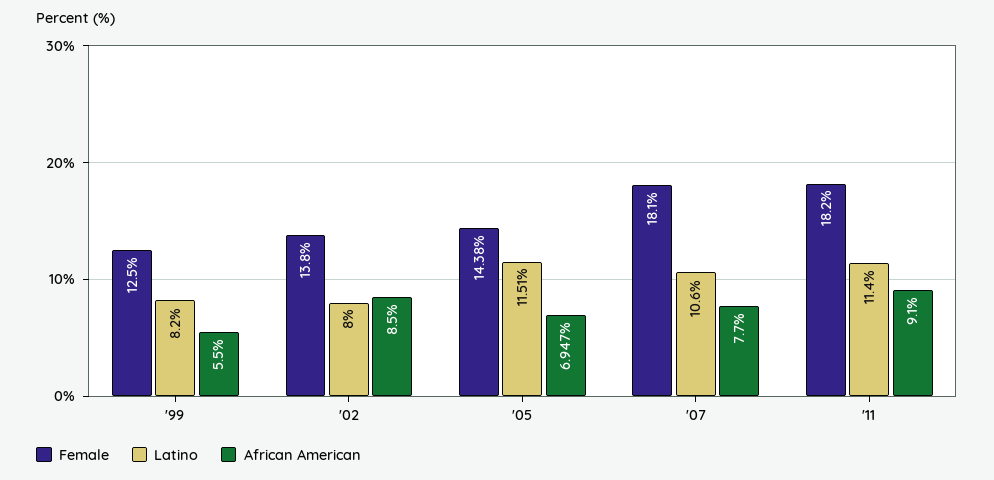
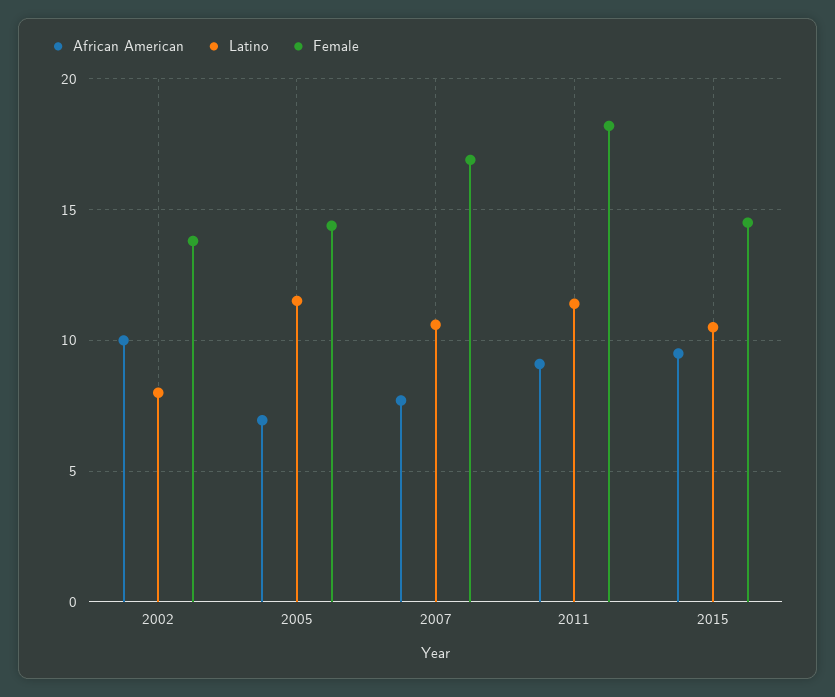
Female, '99: 12.5 -> none
Latino, '99: 8.2 -> none
African American, '99: 5.5 -> none
African American, '02: 8.5 -> 10
Female, '07: 18.1 -> 17
African American, 2015: none -> 9.5
Latino, 2015: none -> 10.5
Female, 2015: none -> 14.5

